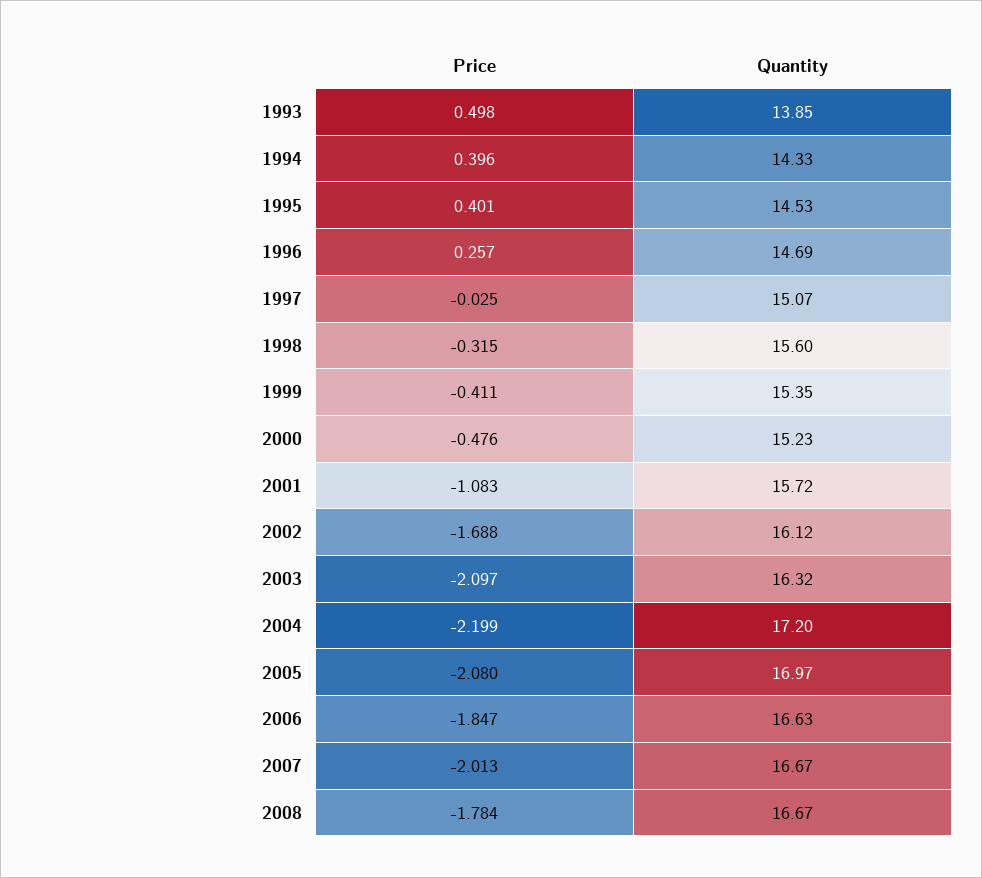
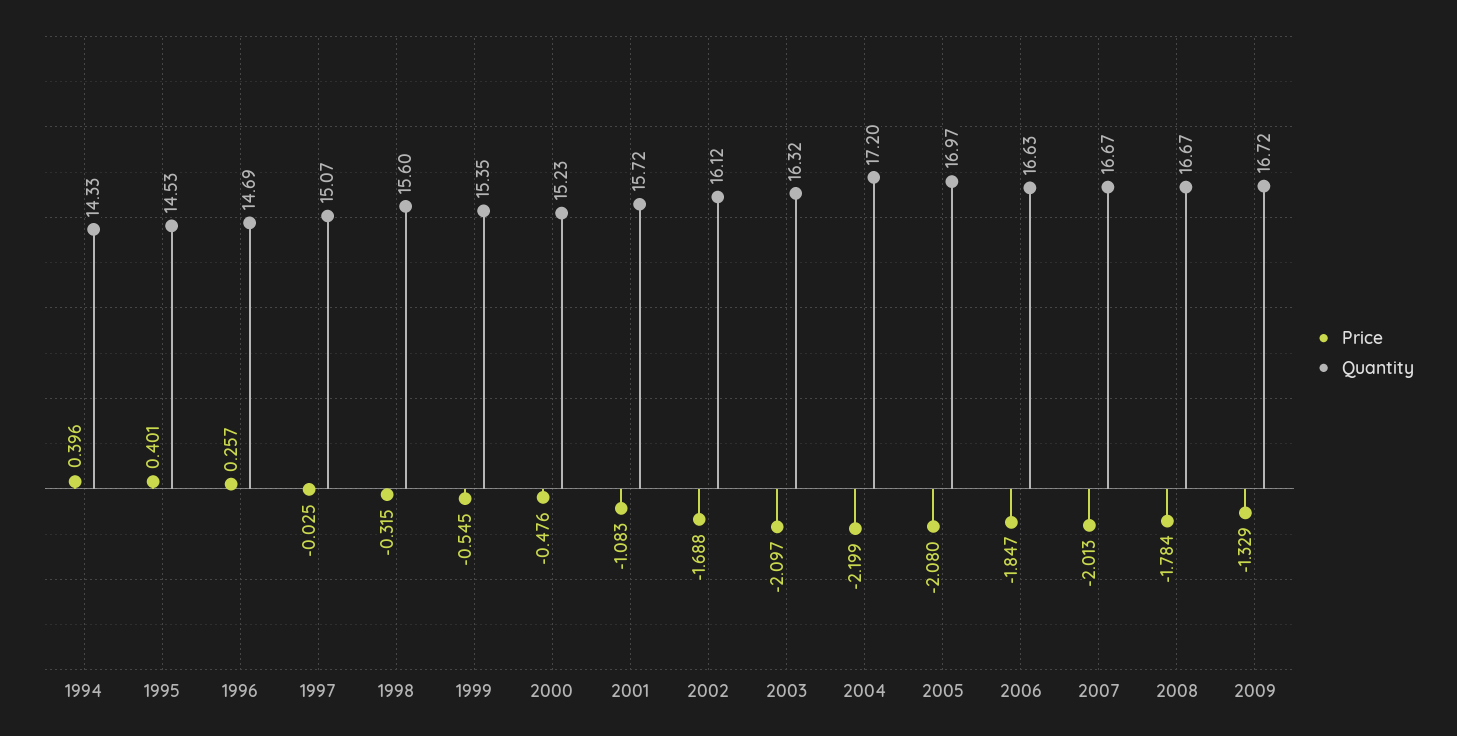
Price, 1993: 0.498 -> none
Quantity, 1993: 13.85 -> none
Price, 1999: -0.411 -> -0.545
Price, 2009: none -> -1.329
Quantity, 2009: none -> 16.72

